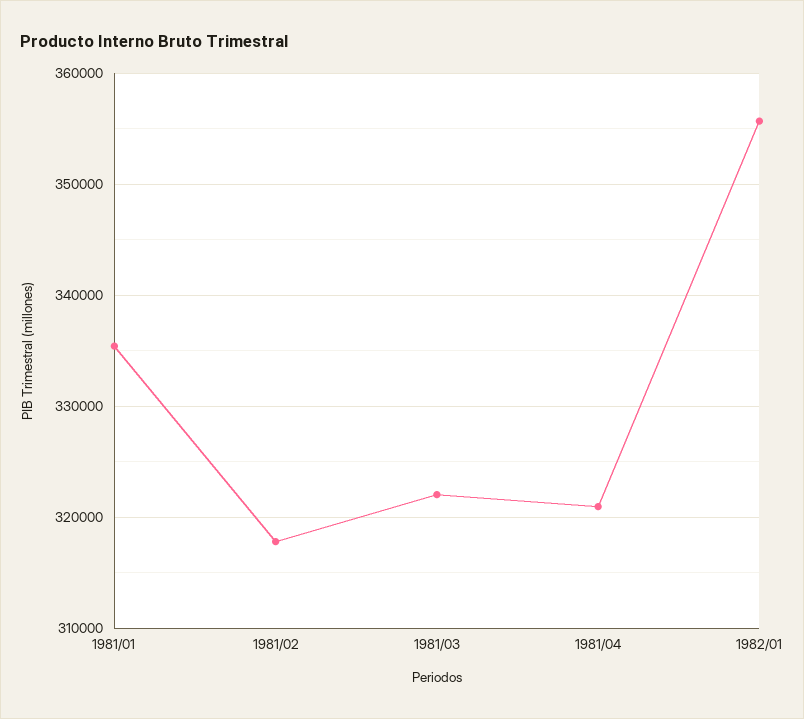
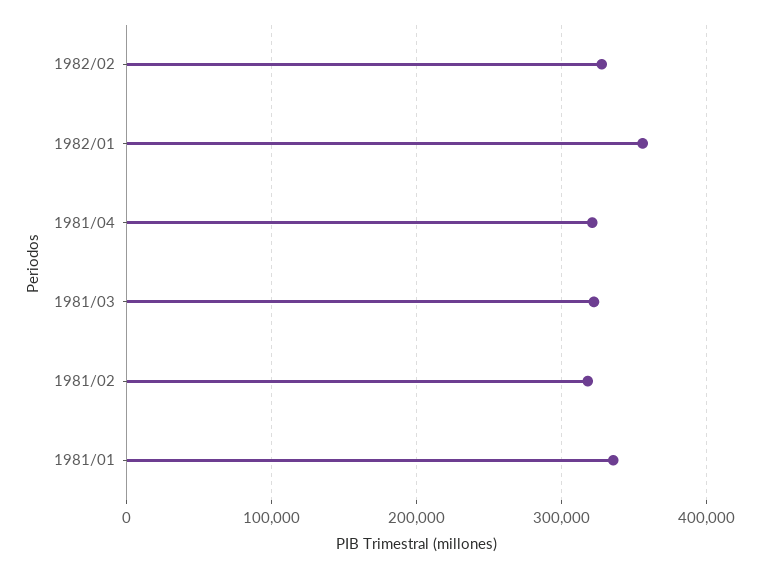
1982/02: none -> 330000

